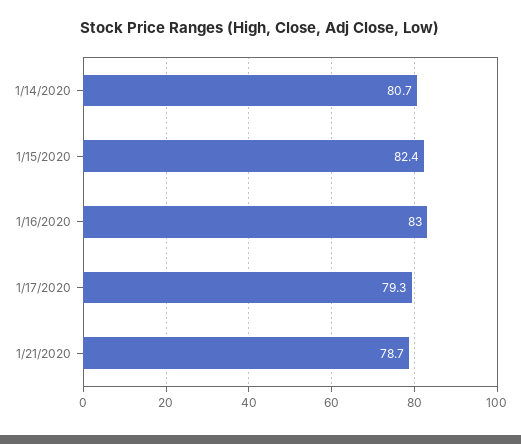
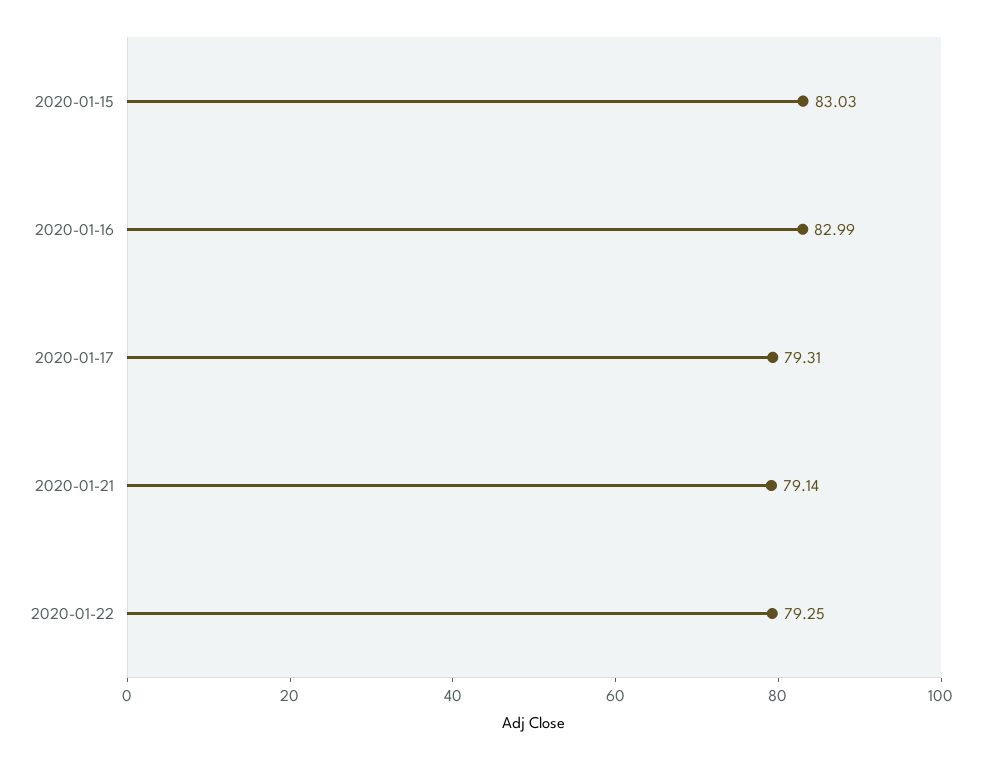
1/14/2020: 80.7 -> none
1/15/2020: 82.4 -> 83.03
1/21/2020: 78.7 -> 79.14
2020-01-22: none -> 79.25

